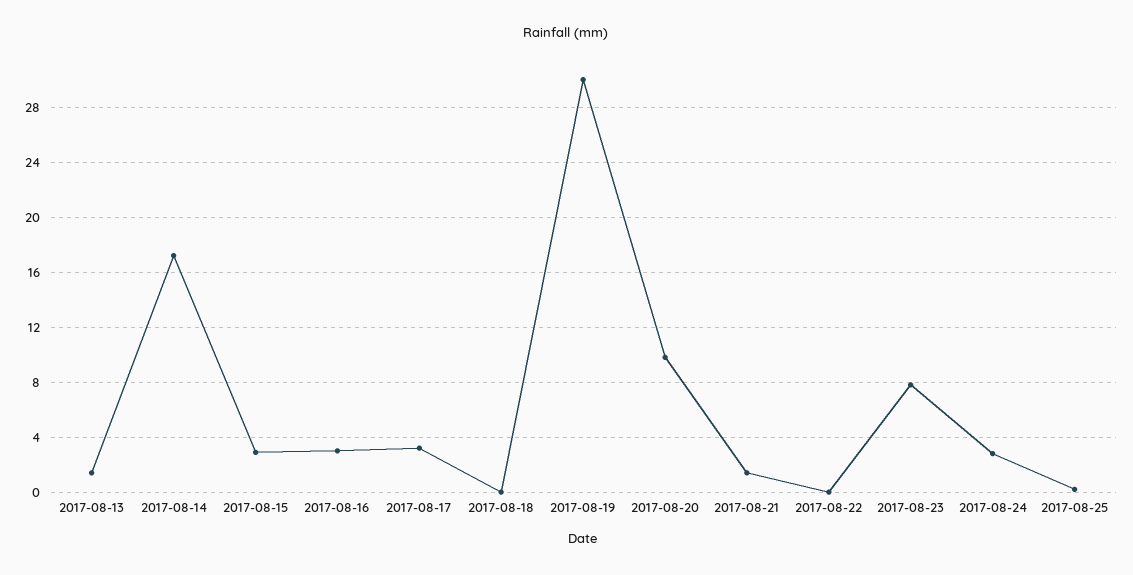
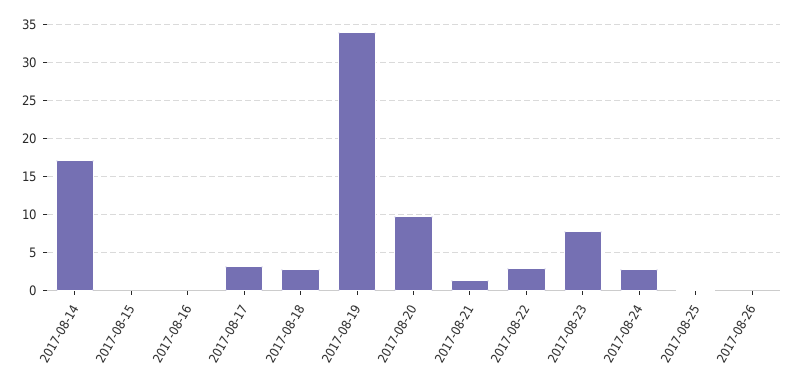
2017-08-13: 1.5 -> none
2017-08-15: 3 -> 0
2017-08-16: 3 -> 0
2017-08-18: 0 -> 3
2017-08-19: 30 -> 34
2017-08-22: 0 -> 3
2017-08-26: none -> 0

